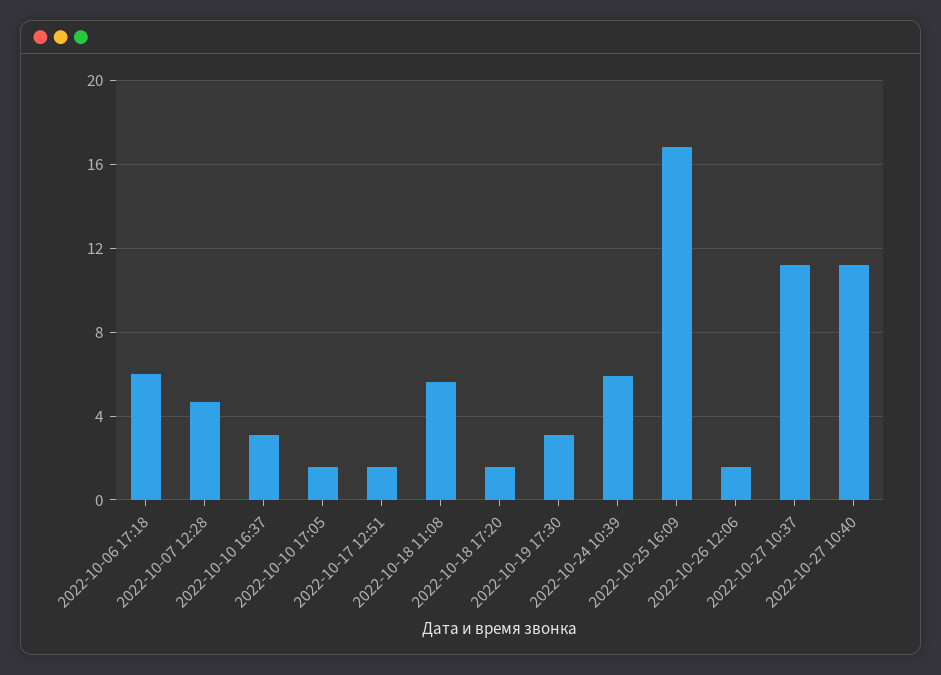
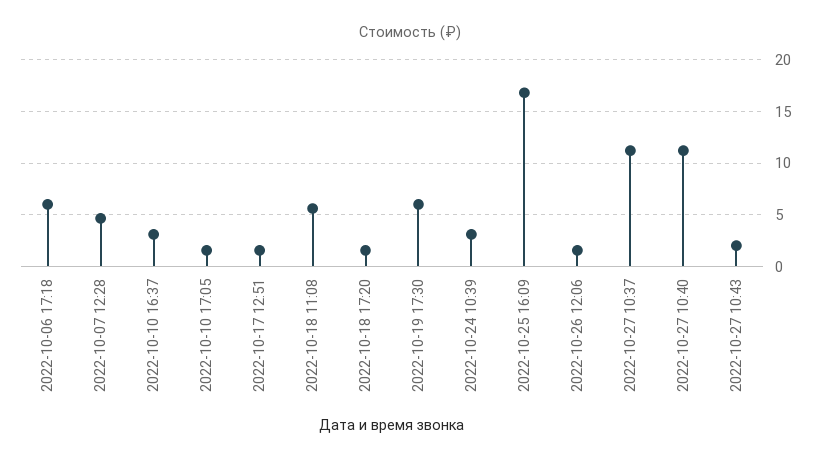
2022-10-19 17:30: 3 -> 6
2022-10-24 10:39: 6 -> 3
2022-10-27 10:43: none -> 2

